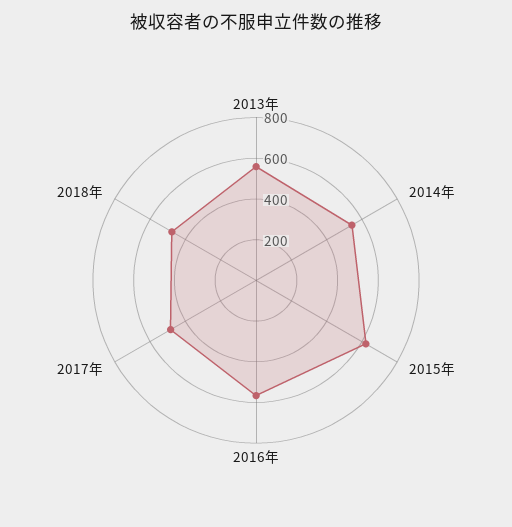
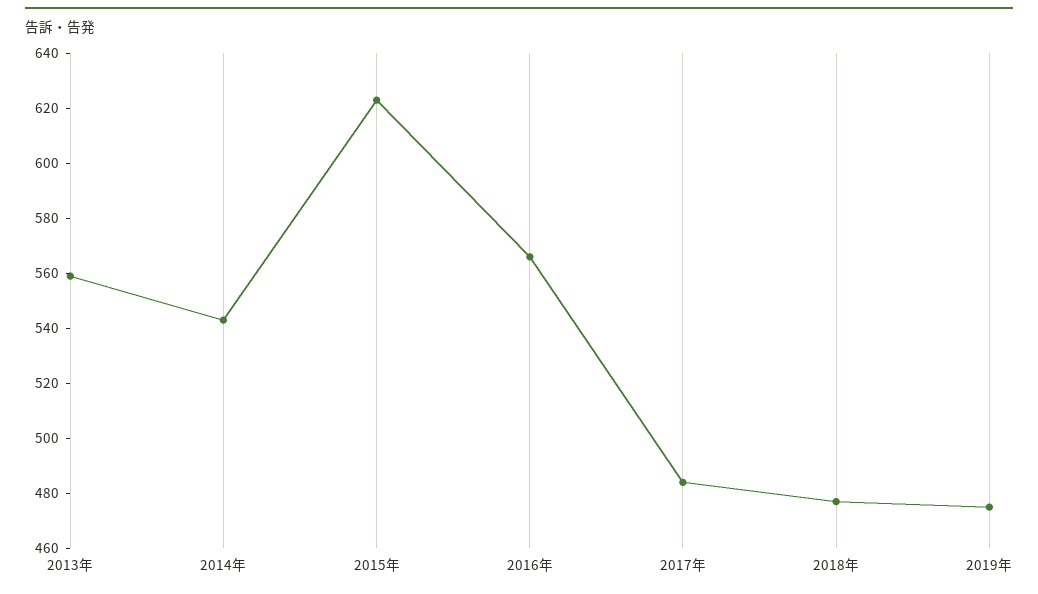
2019年: none -> 475

